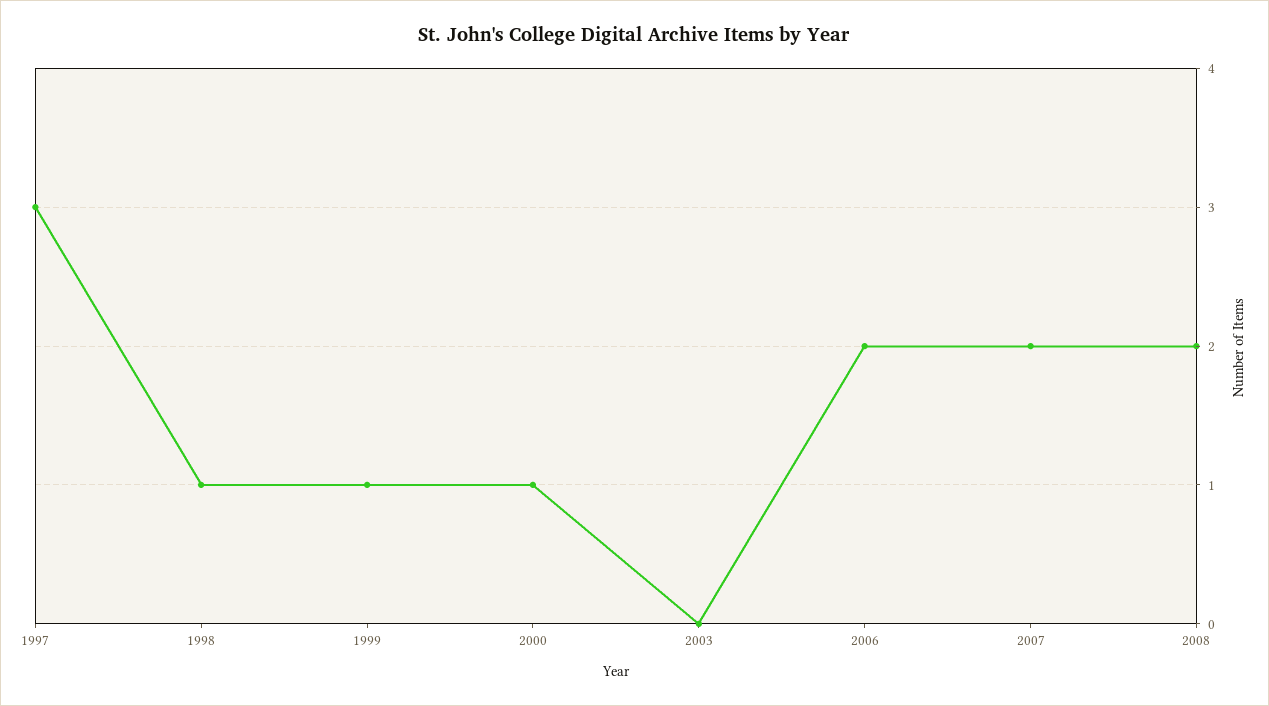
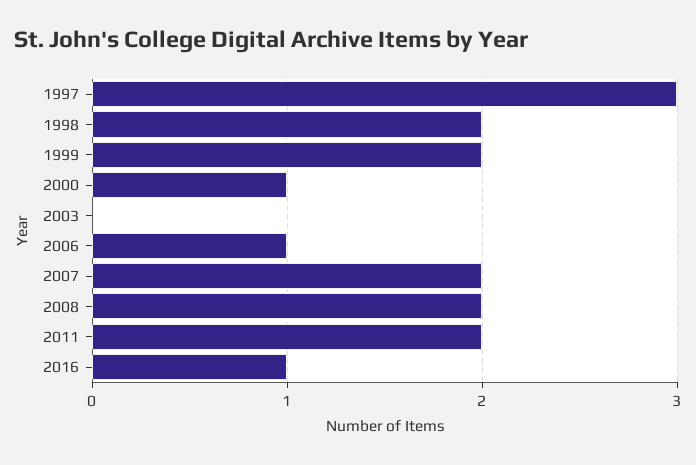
1998: 1 -> 2
1999: 1 -> 2
2006: 2 -> 1
2011: none -> 2
2016: none -> 1

